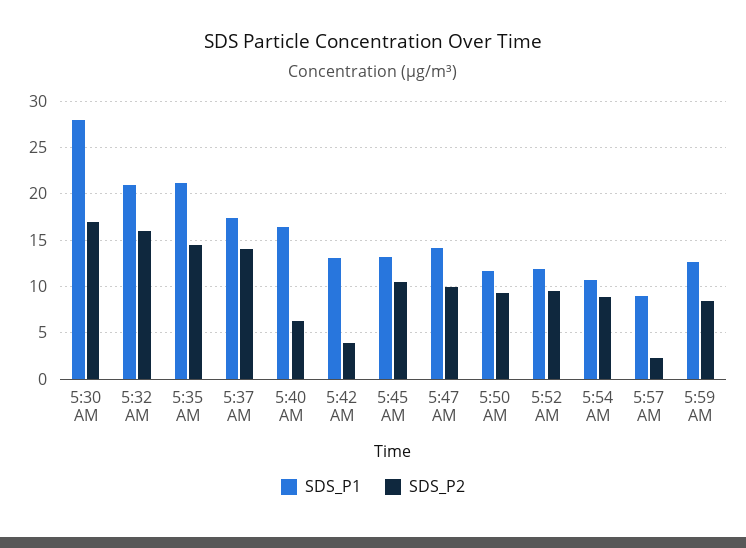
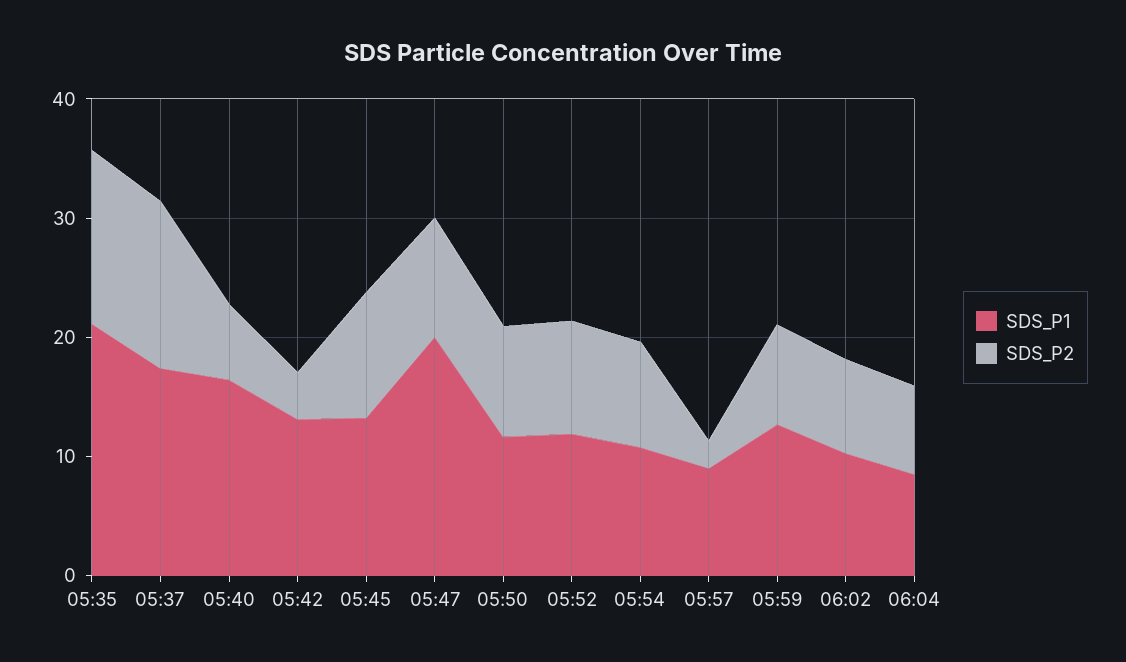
SDS_P1, 5:30 AM: 28 -> none
SDS_P2, 5:30 AM: 17 -> none
SDS_P1, 5:32 AM: 21 -> none
SDS_P2, 5:32 AM: 16 -> none
SDS_P1, 5:47 AM: 14 -> 20
SDS_P1, 06:02: none -> 10
SDS_P2, 06:02: none -> 8
SDS_P1, 06:04: none -> 8
SDS_P2, 06:04: none -> 8

